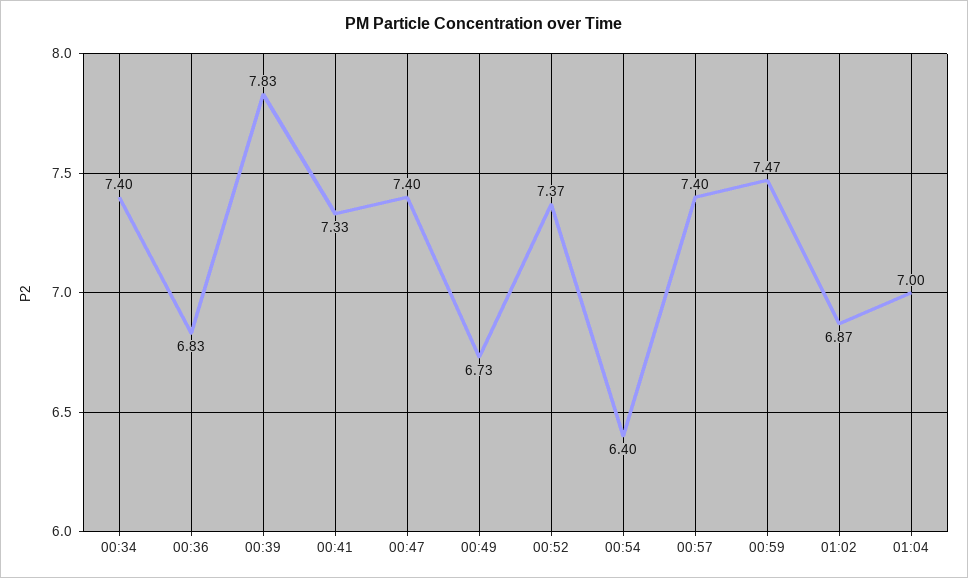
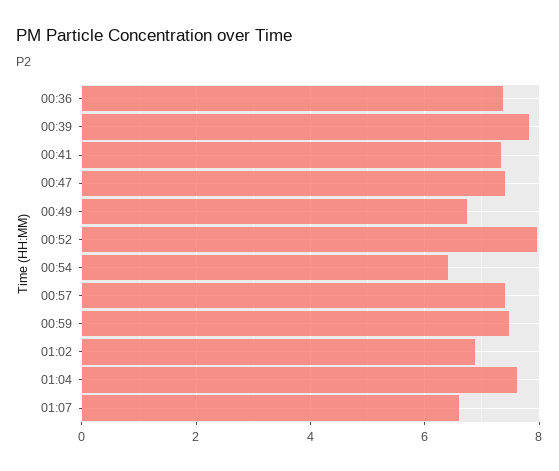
00:34: 7.4 -> none
00:36: 6.83 -> 7.4
00:52: 7.37 -> 8
01:04: 7 -> 7.6
01:07: none -> 6.6

